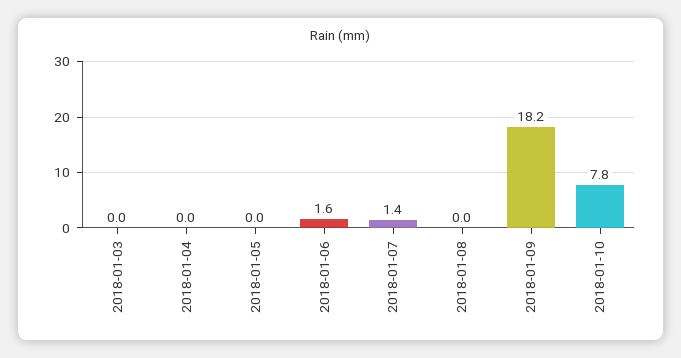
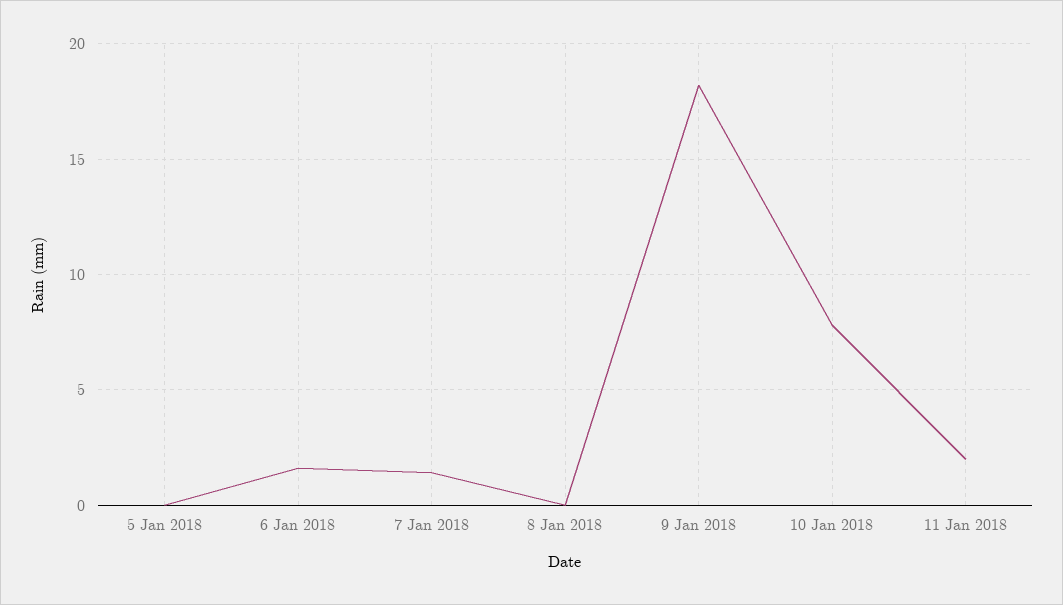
2018-01-03: 0 -> none
2018-01-04: 0 -> none
11 Jan 2018: none -> 2

